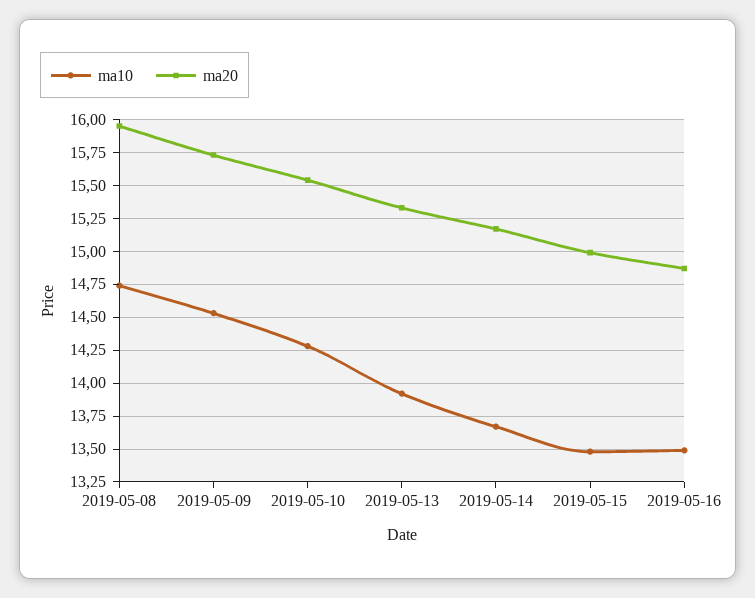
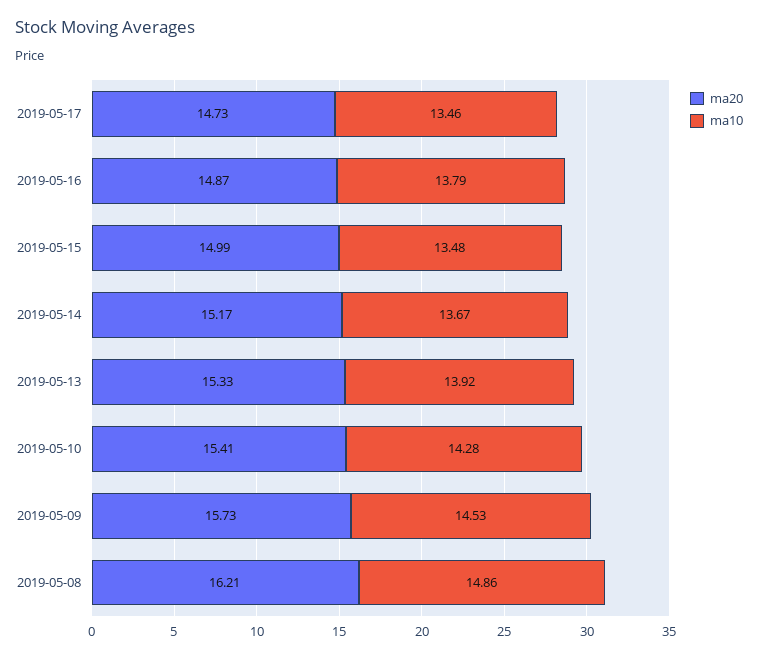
ma10, 2019-05-08: 14.75 -> 14.86
ma20, 2019-05-08: 15.95 -> 16.21
ma20, 2019-05-10: 15.55 -> 15.41
ma10, 2019-05-16: 13.5 -> 13.79
ma20, 2019-05-17: none -> 14.73
ma10, 2019-05-17: none -> 13.46

